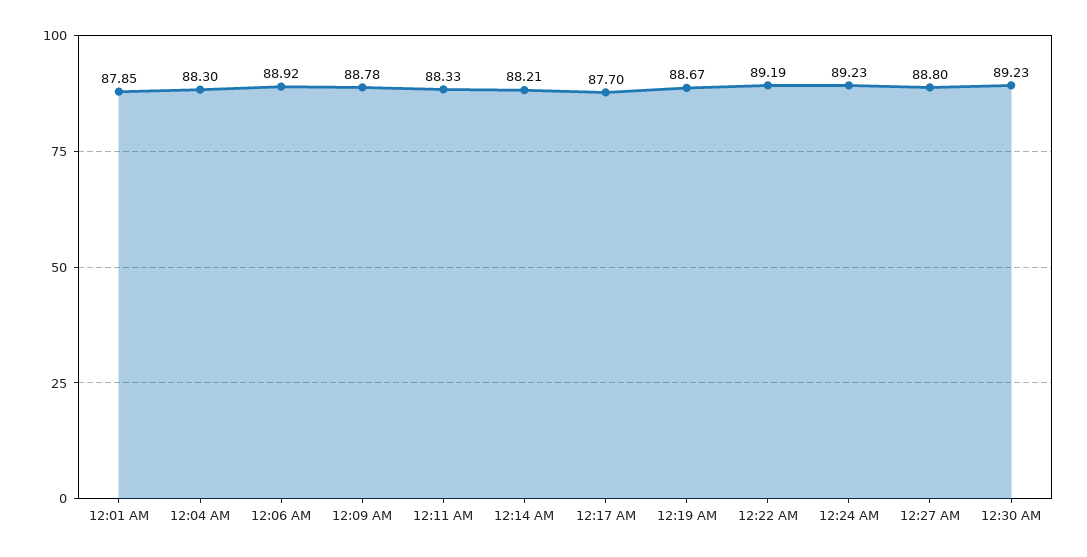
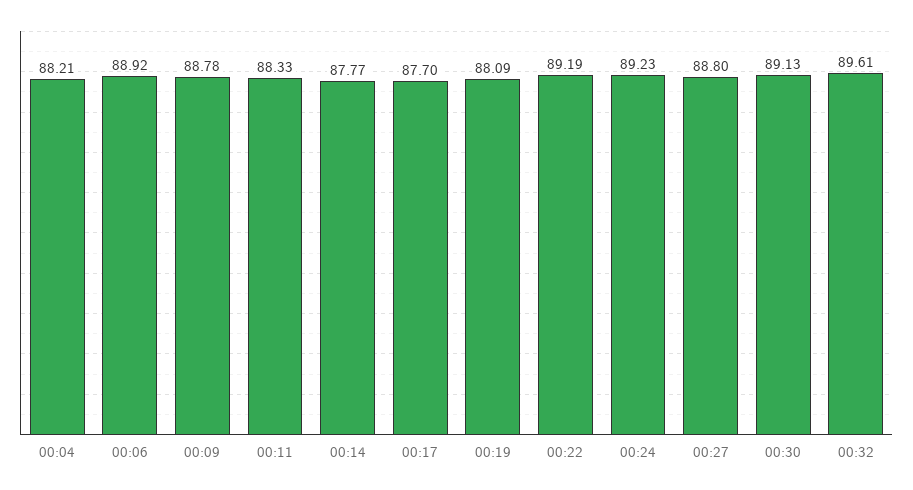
12:01 AM: 87.85 -> none
12:04 AM: 88.3 -> 88.21
12:14 AM: 88.21 -> 87.77
12:19 AM: 88.67 -> 88.09
12:30 AM: 89.23 -> 89.13
00:32: none -> 89.61

